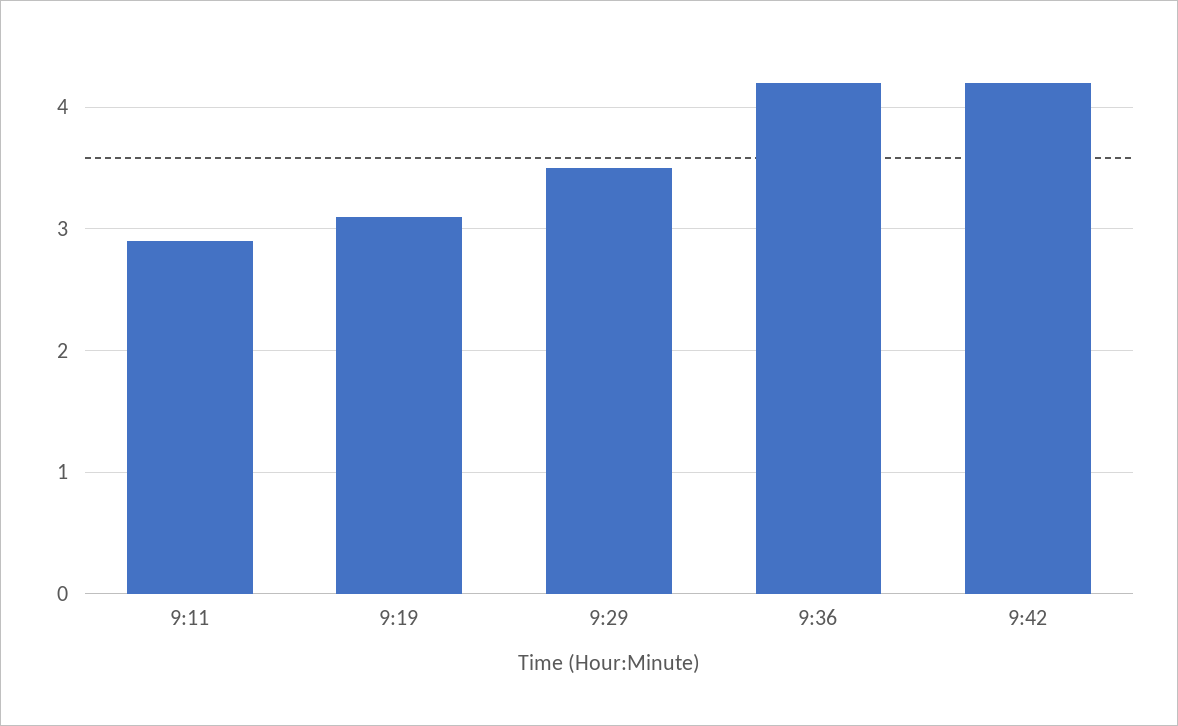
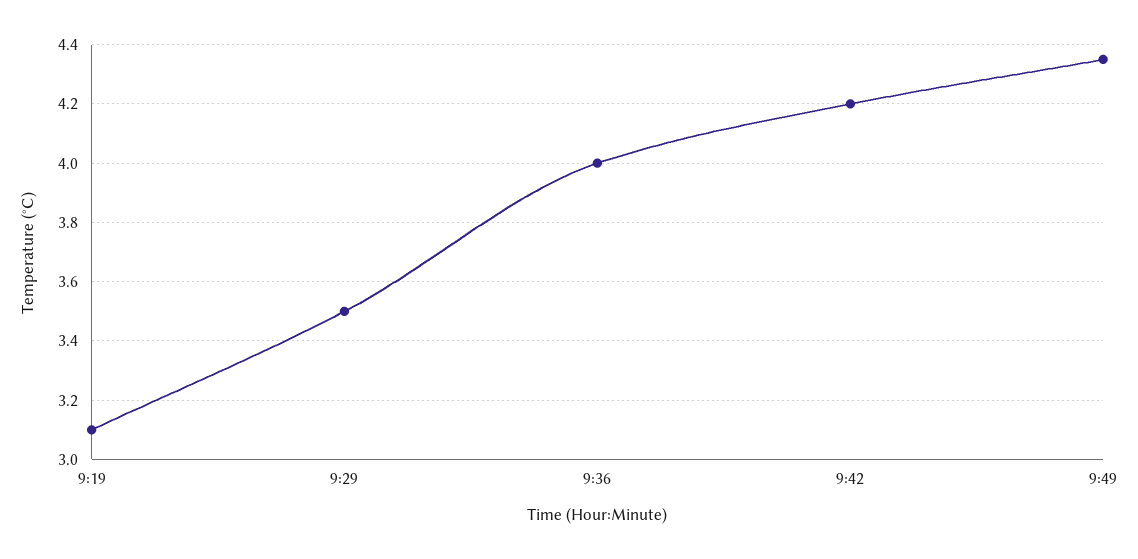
9:11: 2.9 -> none
9:36: 4.2 -> 4
9:49: none -> 4.35

